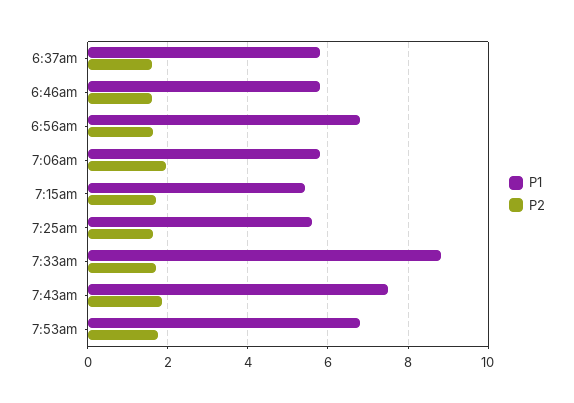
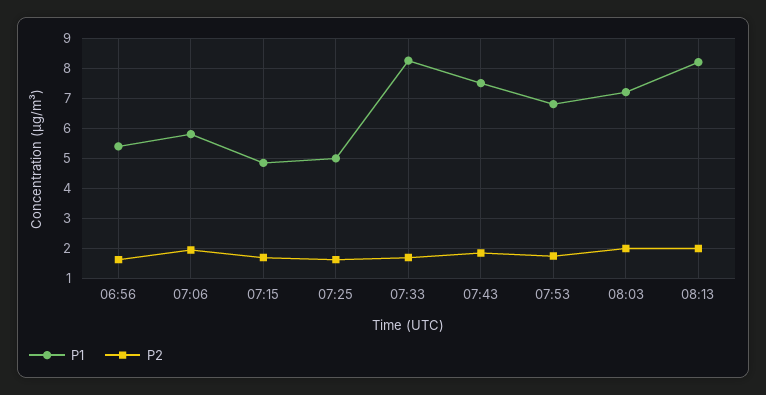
P1, 6:37am: 5.8 -> none
P2, 6:37am: 1.6 -> none
P1, 6:46am: 5.8 -> none
P2, 6:46am: 1.6 -> none
P1, 6:56am: 6.8 -> 5.4
P1, 7:15am: 5.4 -> 4.8
P1, 7:25am: 5.6 -> 5
P1, 7:33am: 8.8 -> 8.2
P1, 08:03: none -> 7.2
P2, 08:03: none -> 2
P1, 08:13: none -> 8.2
P2, 08:13: none -> 2

